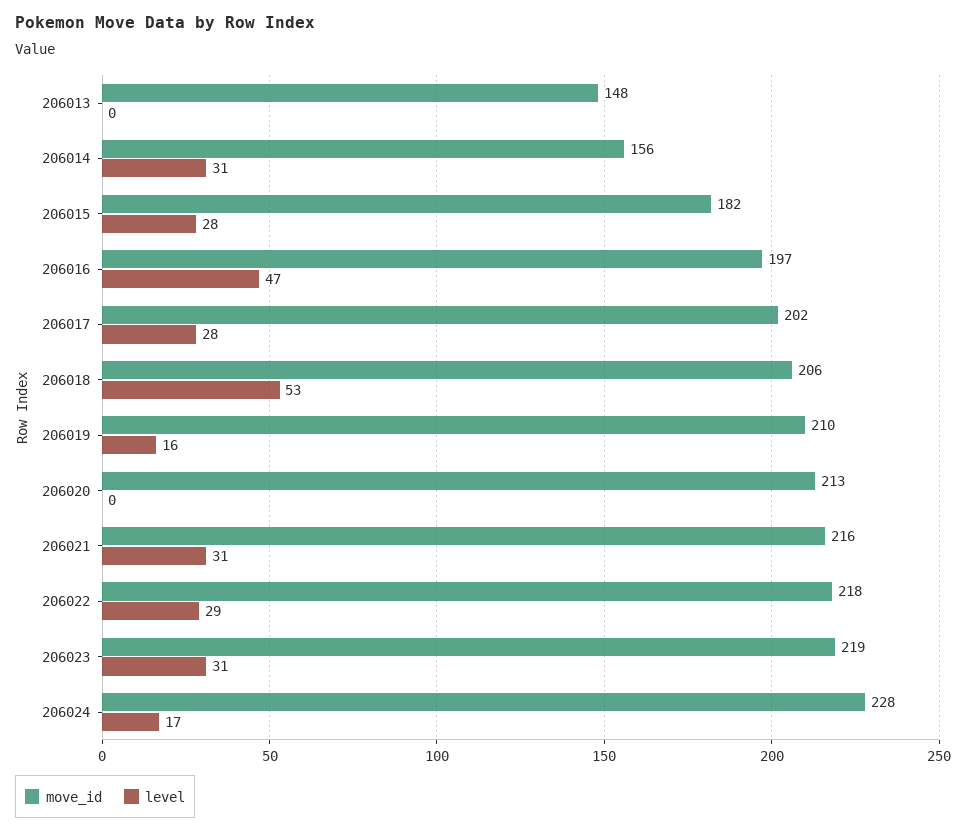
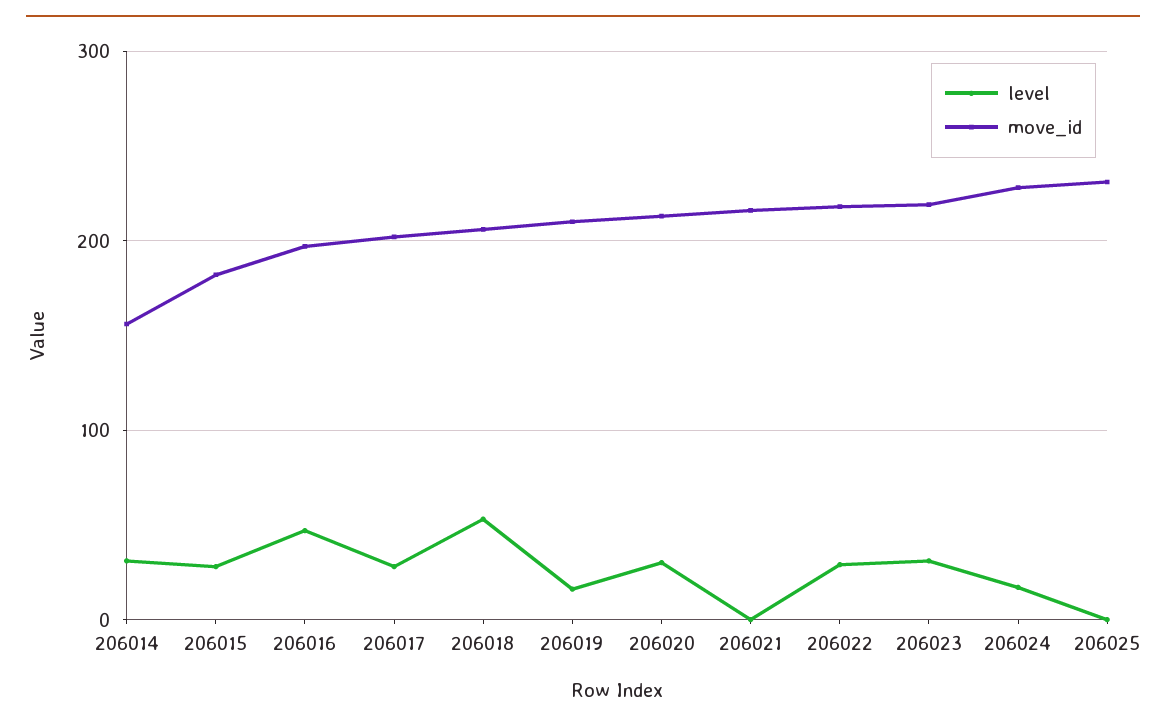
move_id, 206013: 148 -> none
level, 206013: 0 -> none
level, 206020: 0 -> 30
level, 206021: 31 -> 0
level, 206025: none -> 0
move_id, 206025: none -> 230

